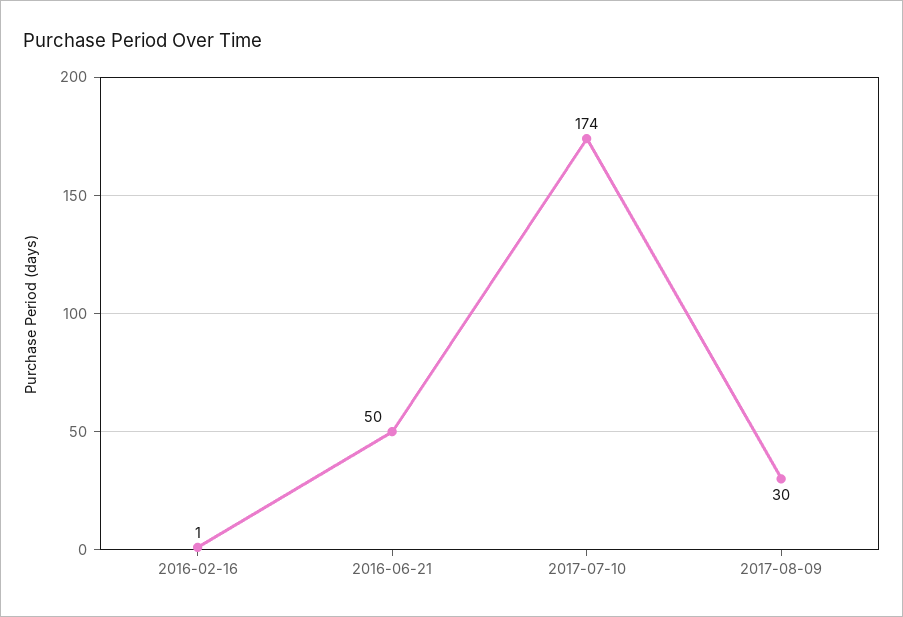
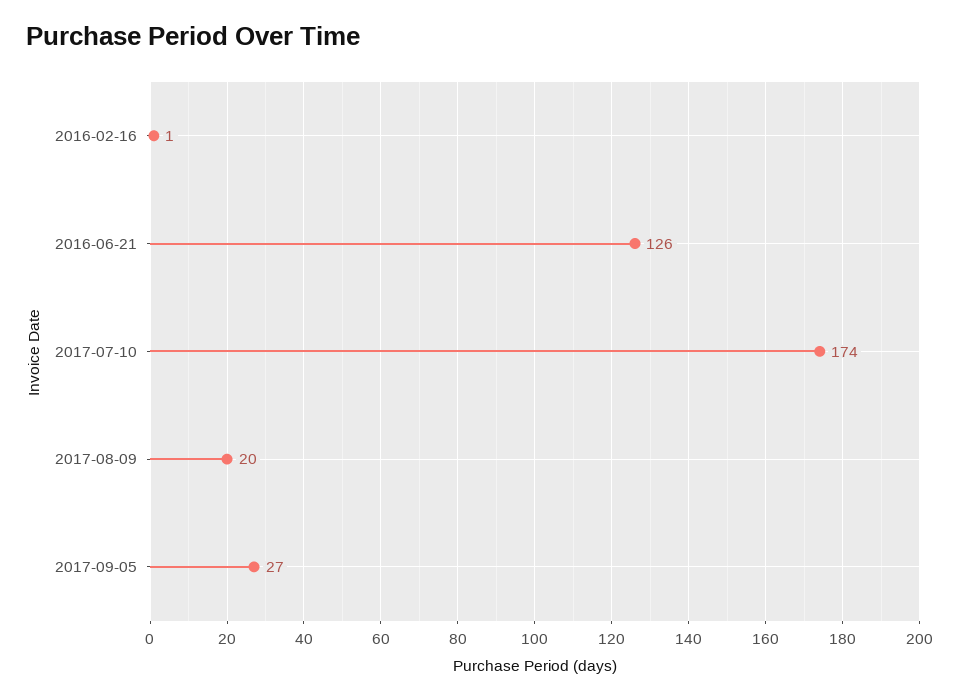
2016-06-21: 50 -> 126
2017-08-09: 30 -> 20
2017-09-05: none -> 27

